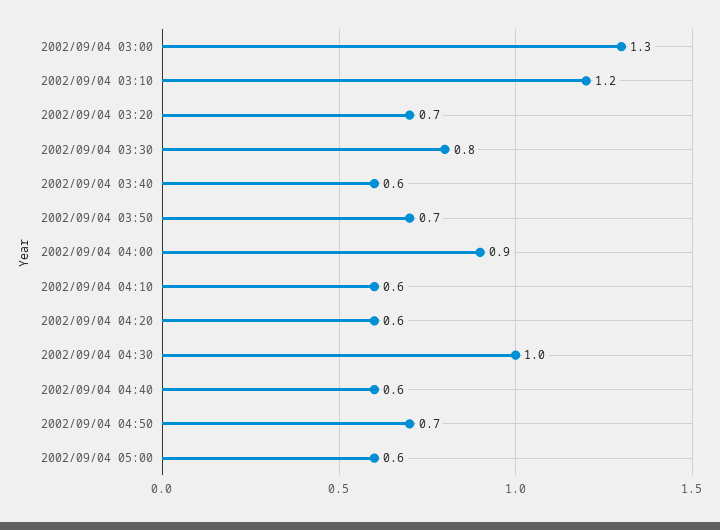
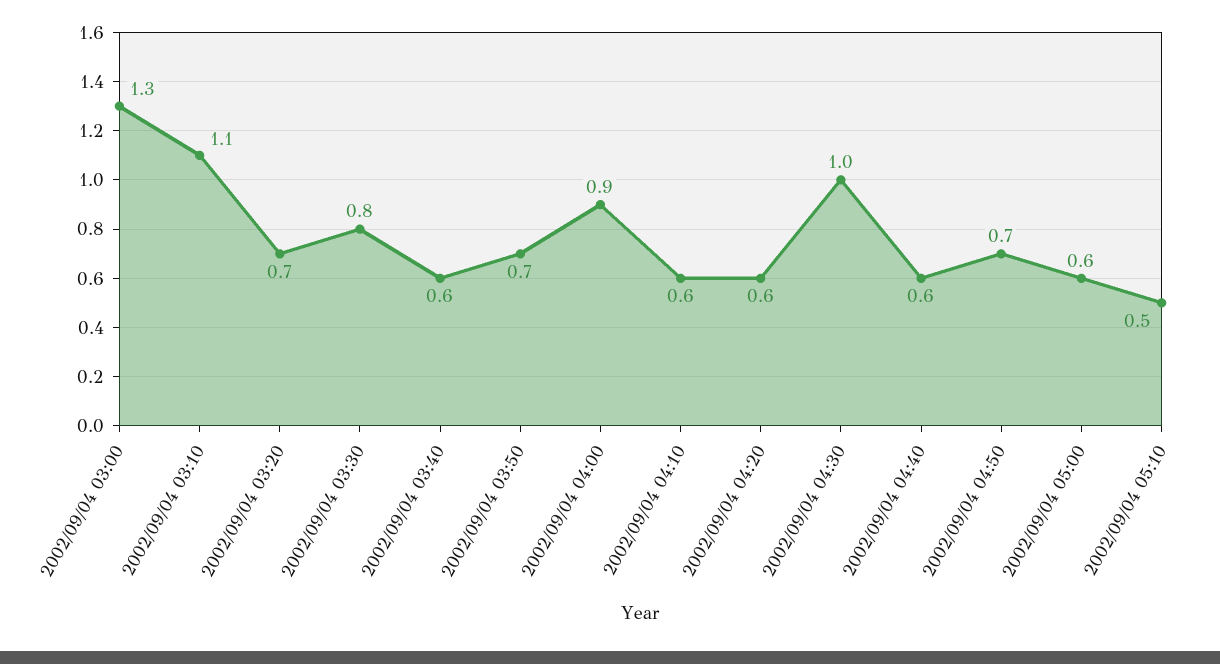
2002/09/04 03:10: 1.2 -> 1.1
2002/09/04 05:10: none -> 0.5

